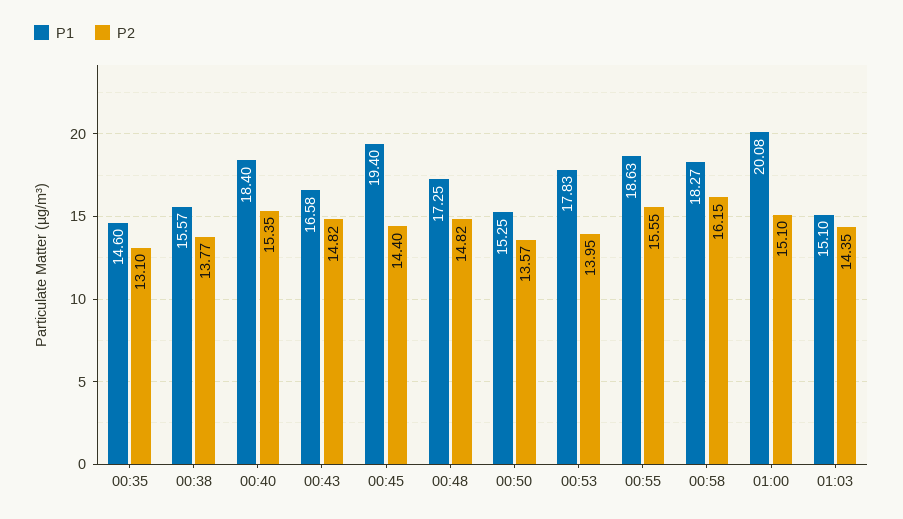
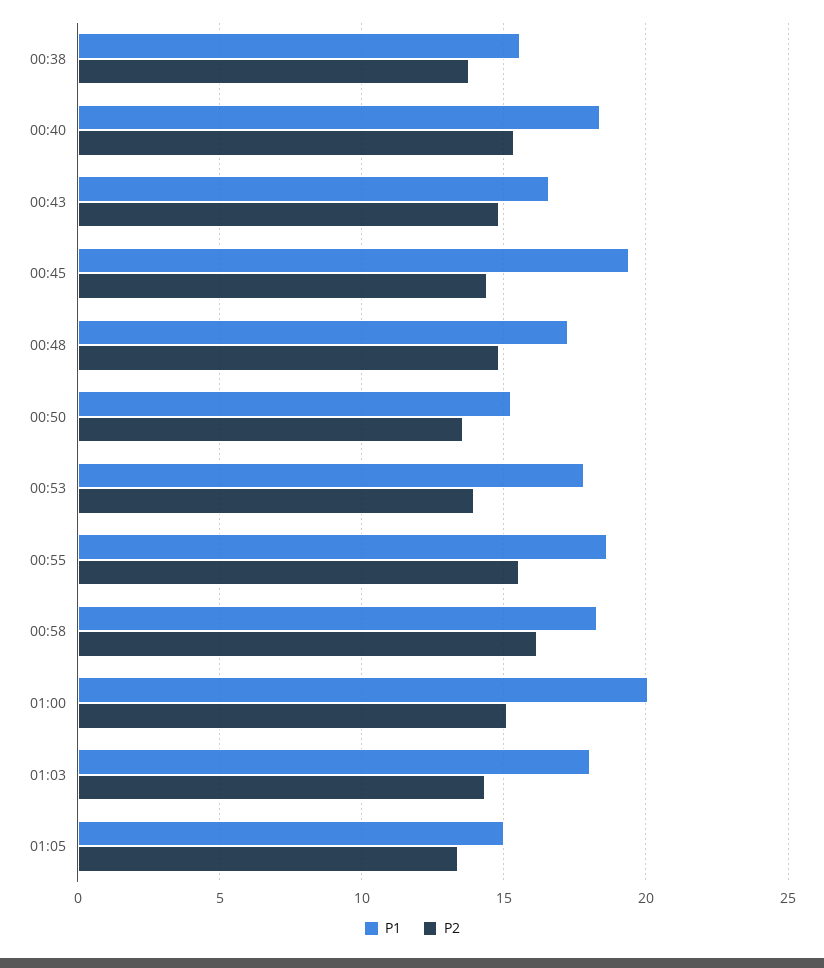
P1, 00:35: 14.6 -> none
P2, 00:35: 13.1 -> none
P1, 01:03: 15.1 -> 18
P1, 01:05: none -> 15
P2, 01:05: none -> 13.5

